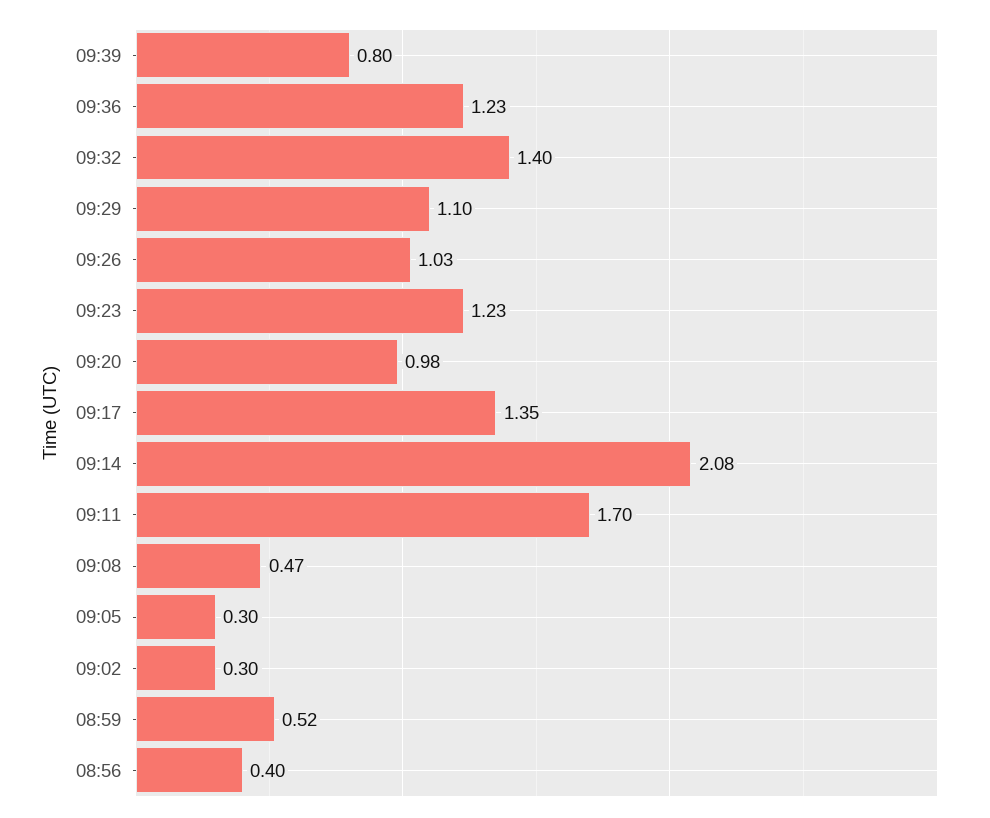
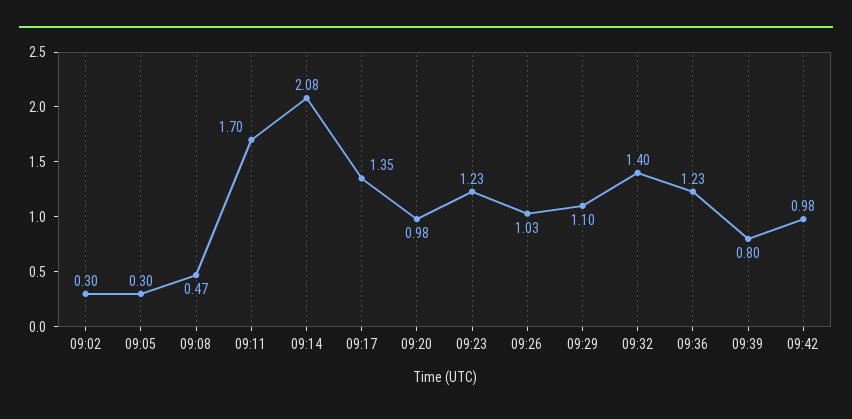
08:59: 0.52 -> none
08:56: 0.4 -> none
09:42: none -> 0.98

